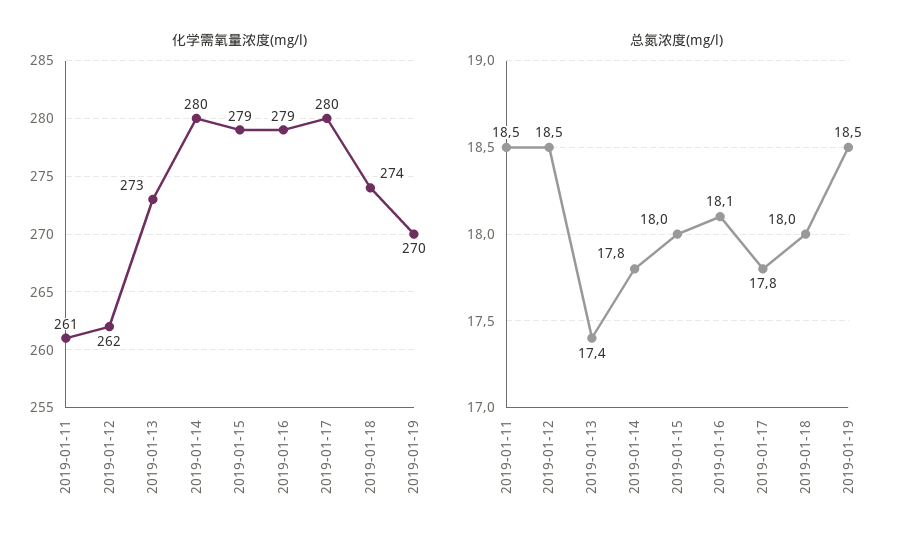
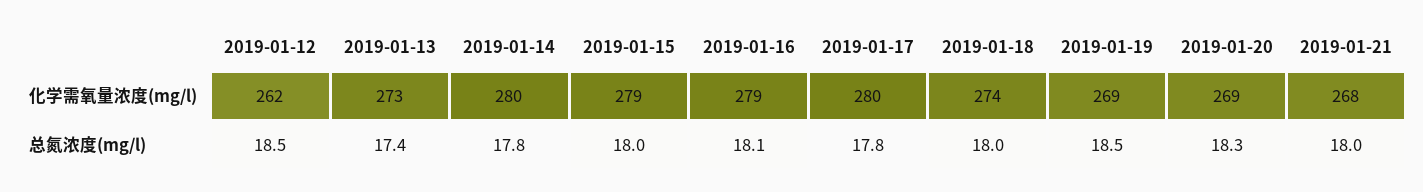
化学需氧量浓度(mg/l), 2019-01-11: 261 -> none
化学需氧量浓度(mg/l), 2019-01-19: 270 -> 269
总氮浓度(mg/l), 2019-01-11: 18.5 -> none
化学需氧量浓度(mg/l), 2019-01-20: none -> 269
化学需氧量浓度(mg/l), 2019-01-21: none -> 268
总氮浓度(mg/l), 2019-01-20: none -> 18.3
总氮浓度(mg/l), 2019-01-21: none -> 18

